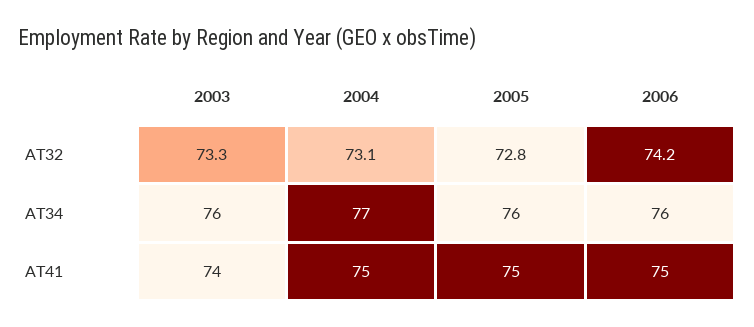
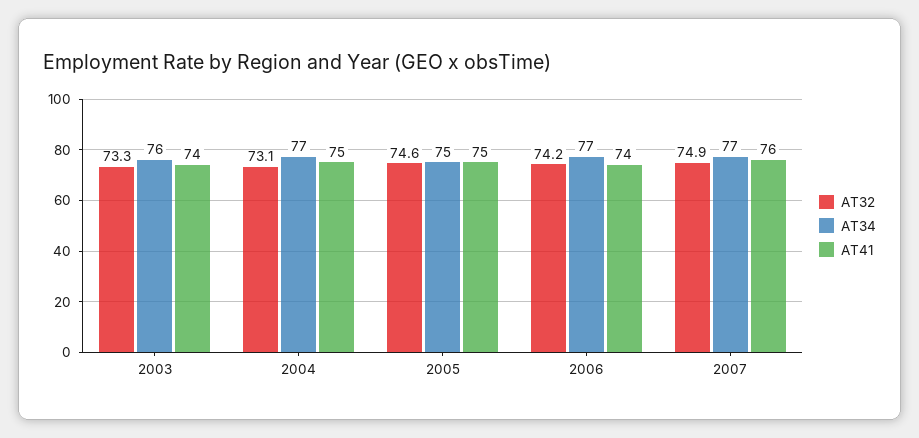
AT32, 2005: 72.8 -> 74.6
AT34, 2005: 76 -> 75
AT34, 2006: 76 -> 77
AT41, 2006: 75 -> 74
AT32, 2007: none -> 74.9
AT34, 2007: none -> 77
AT41, 2007: none -> 76

